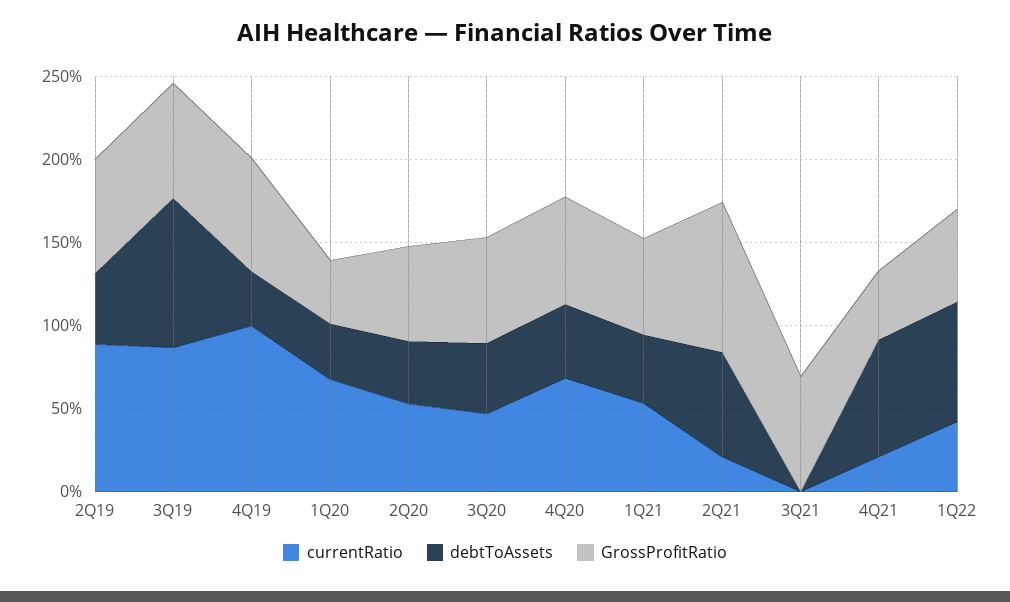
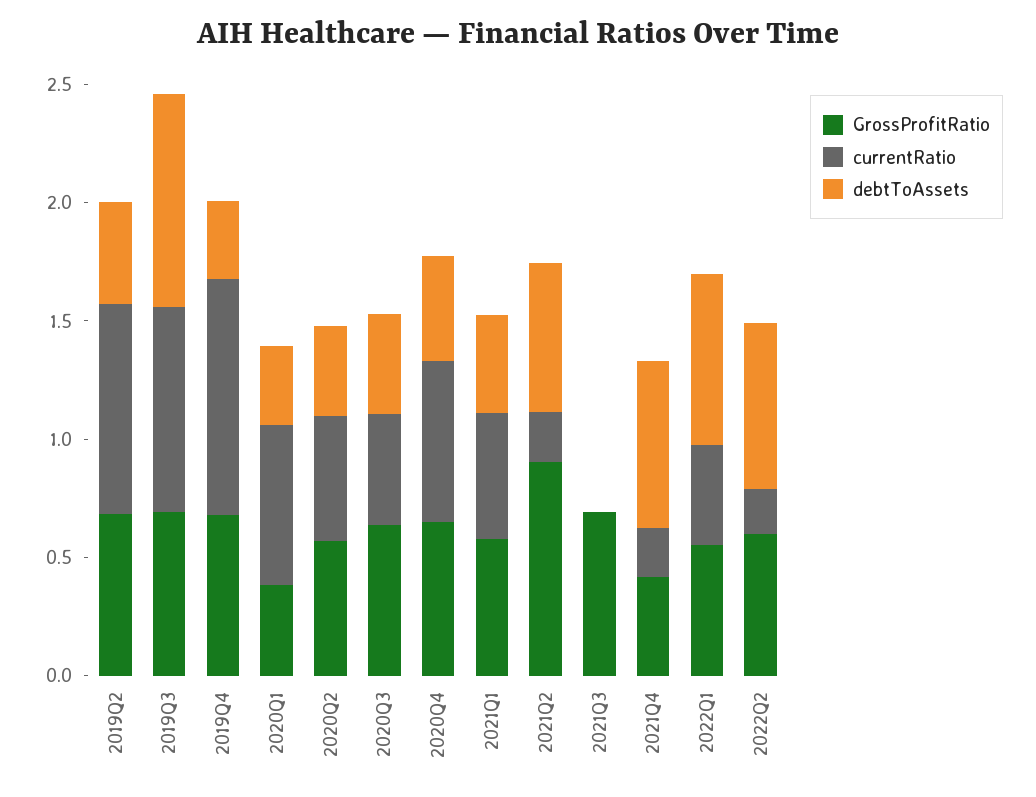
GrossProfitRatio, 2022Q2: none -> 0.6
currentRatio, 2022Q2: none -> 0.2
debtToAssets, 2022Q2: none -> 0.7

